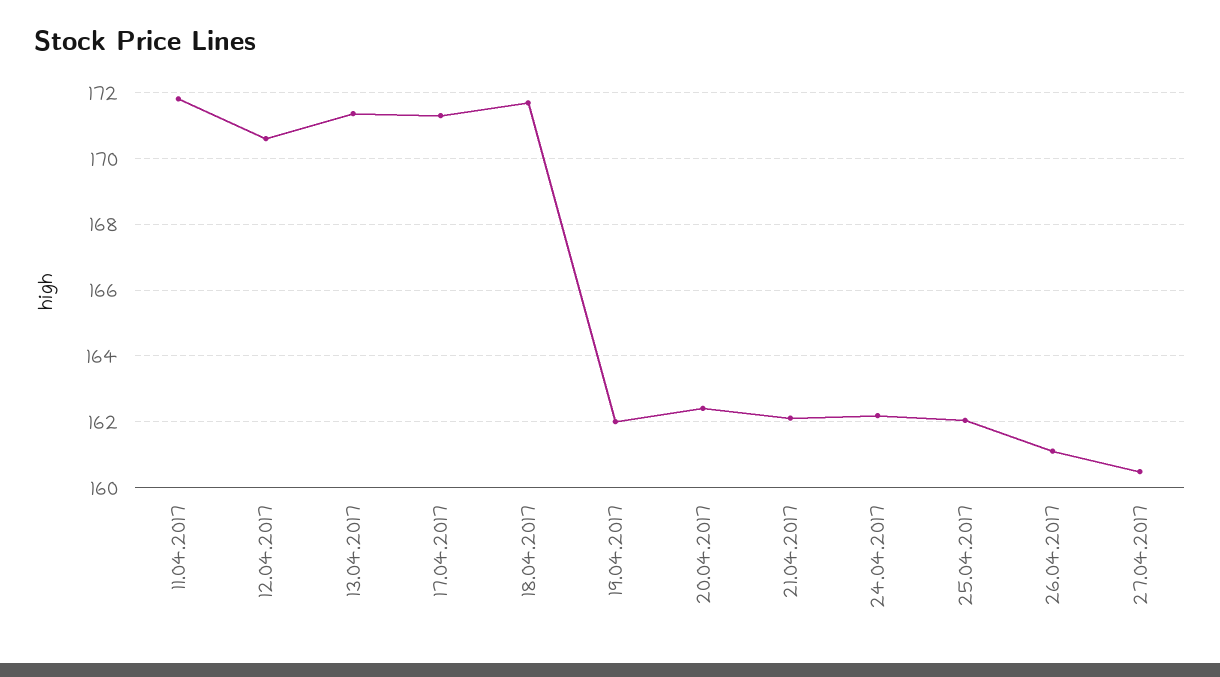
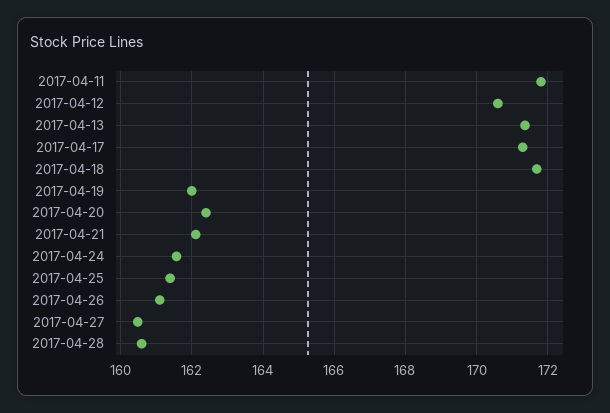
24.04.2017: 162.2 -> 161.6
25.04.2017: 162 -> 161.4
2017-04-28: none -> 160.6

